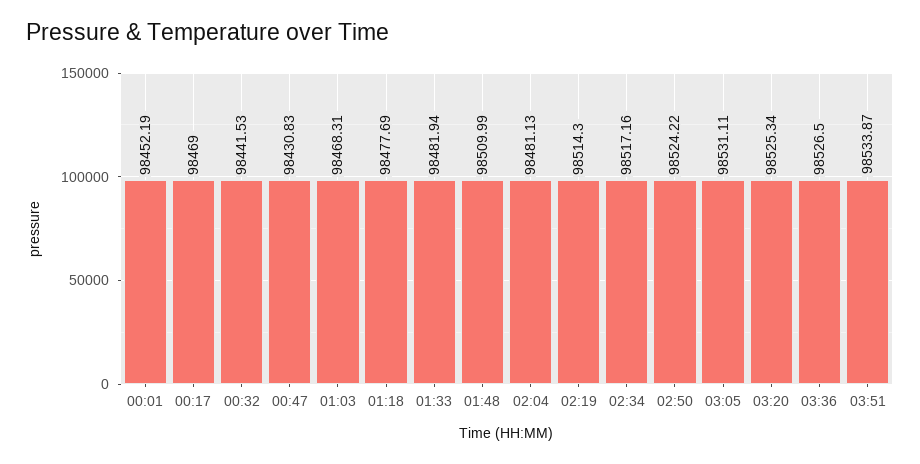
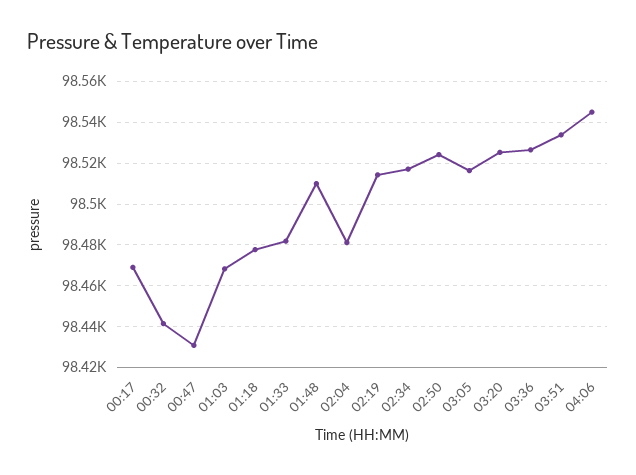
00:01: 98452.19 -> none
03:05: 98531.11 -> 98515
04:06: none -> 98545

